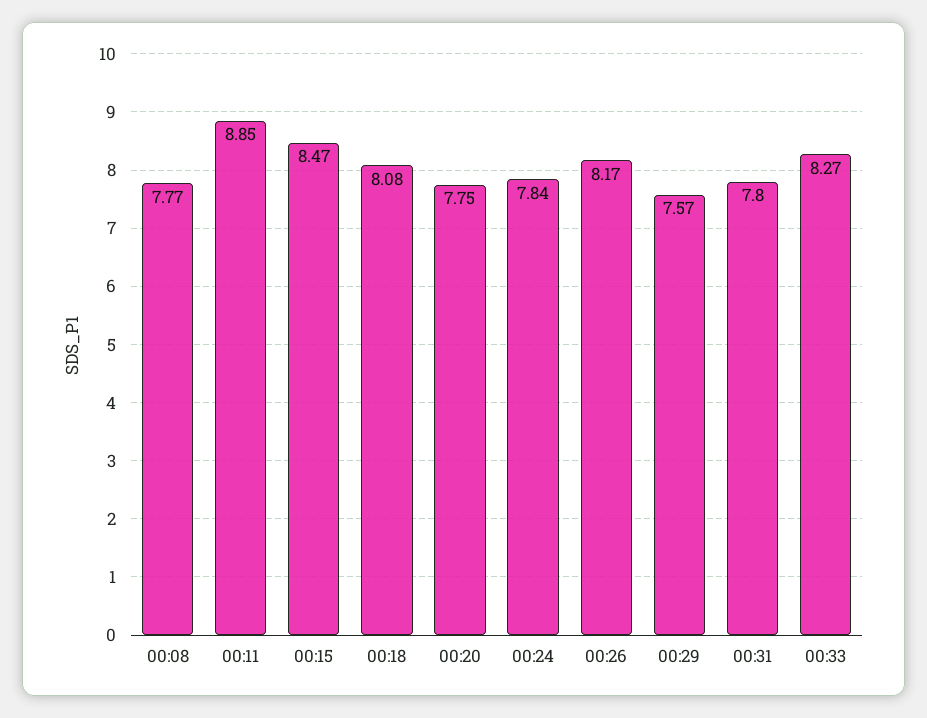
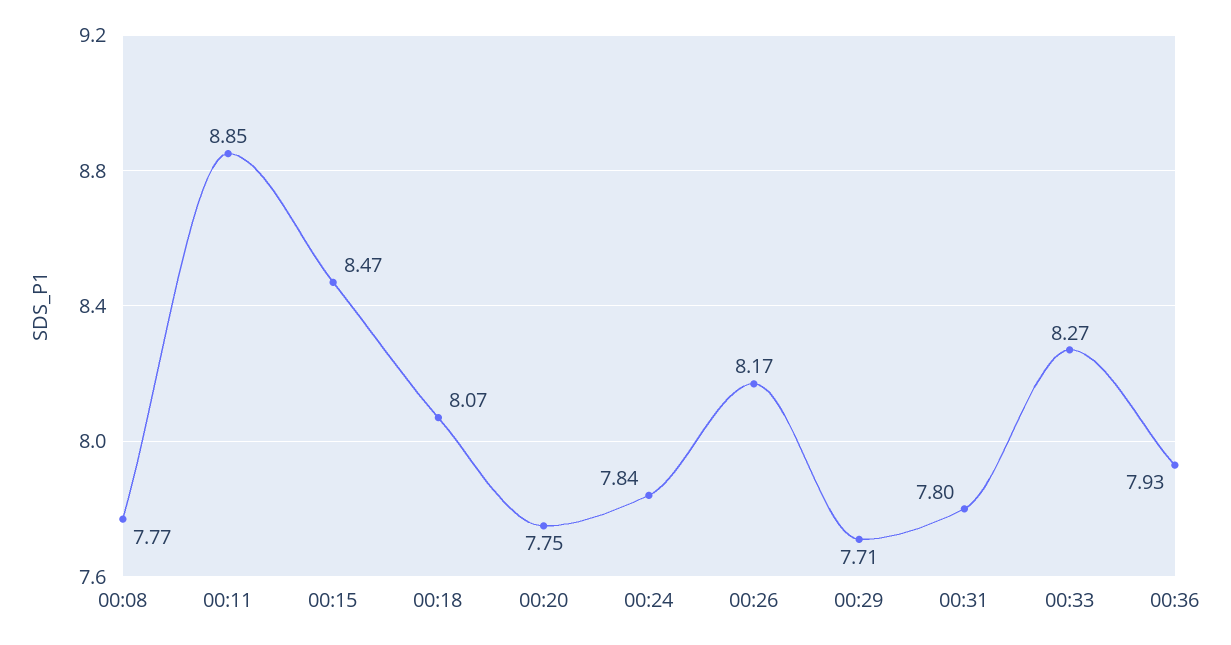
00:18: 8.08 -> 8.07
00:29: 7.57 -> 7.71
00:36: none -> 7.93

